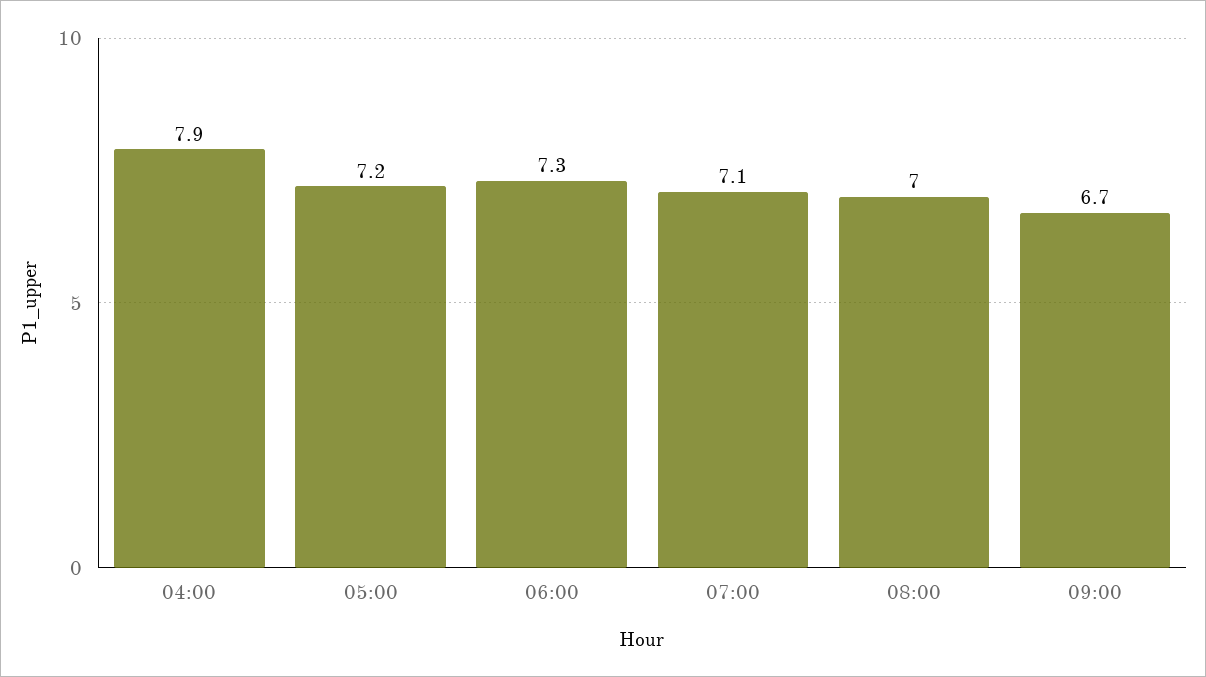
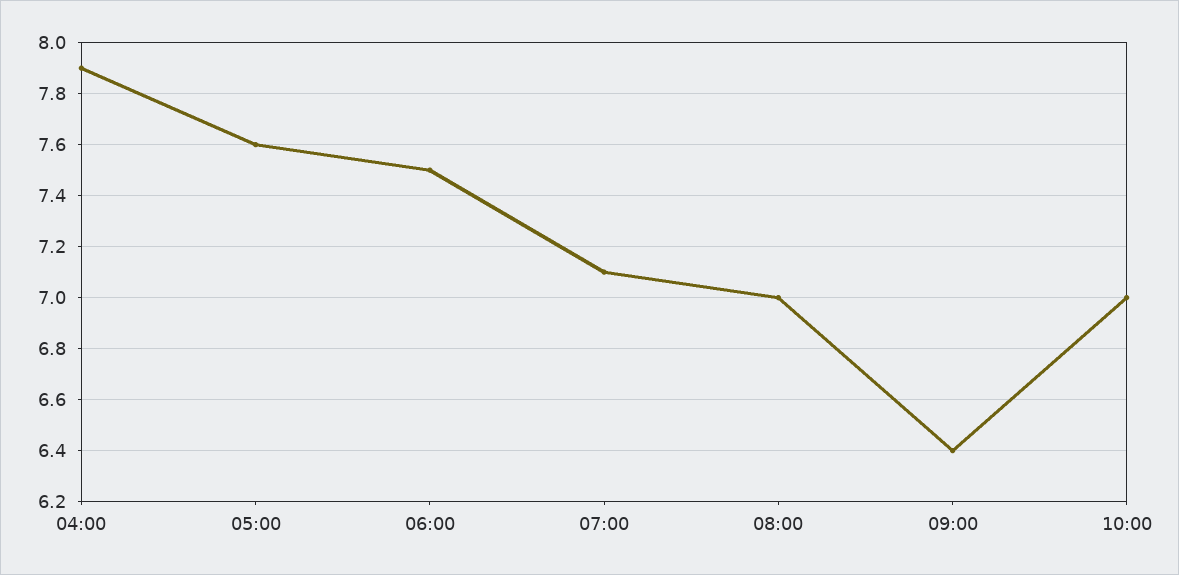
05:00: 7.2 -> 7.6
06:00: 7.3 -> 7.5
09:00: 6.7 -> 6.4
10:00: none -> 7

